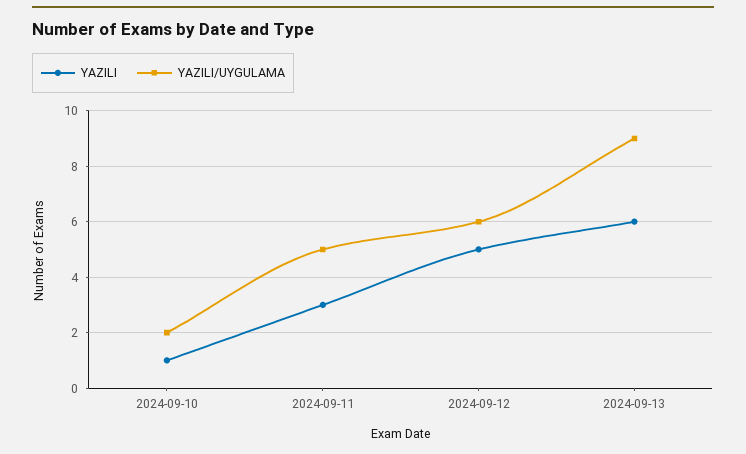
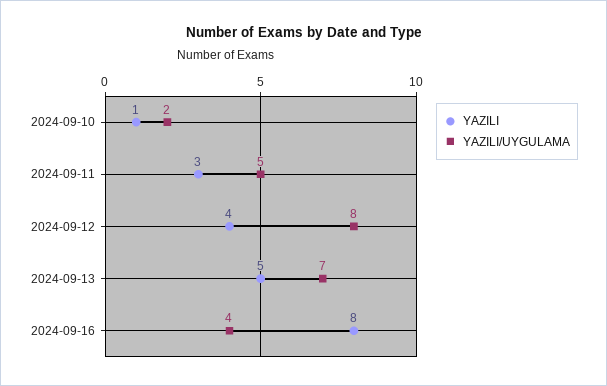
YAZILI, 2024-09-12: 5 -> 4
YAZILI/UYGULAMA, 2024-09-12: 6 -> 8
YAZILI, 2024-09-13: 6 -> 5
YAZILI/UYGULAMA, 2024-09-13: 9 -> 7
YAZILI, 2024-09-16: none -> 8
YAZILI/UYGULAMA, 2024-09-16: none -> 4

